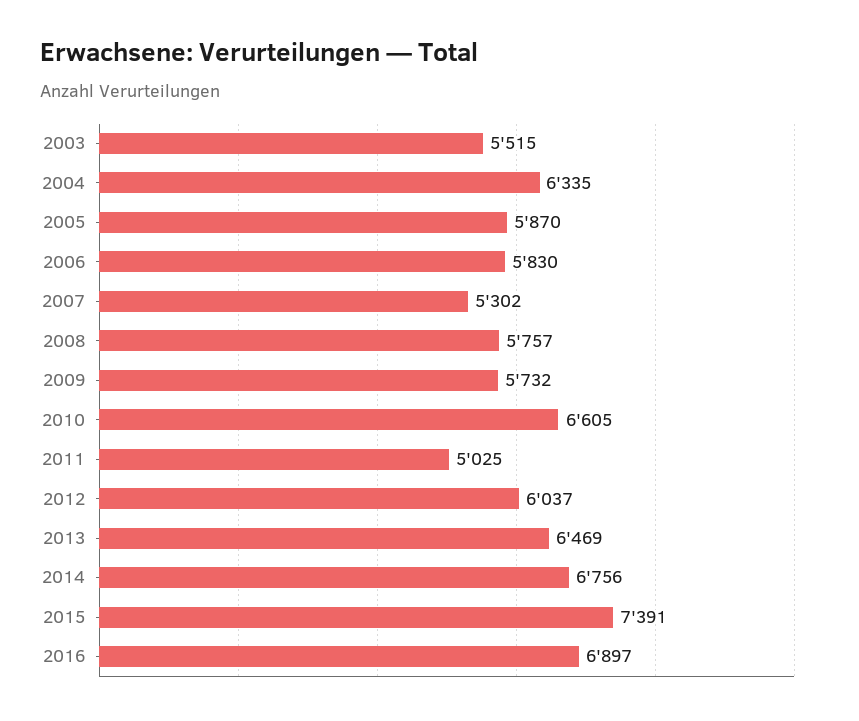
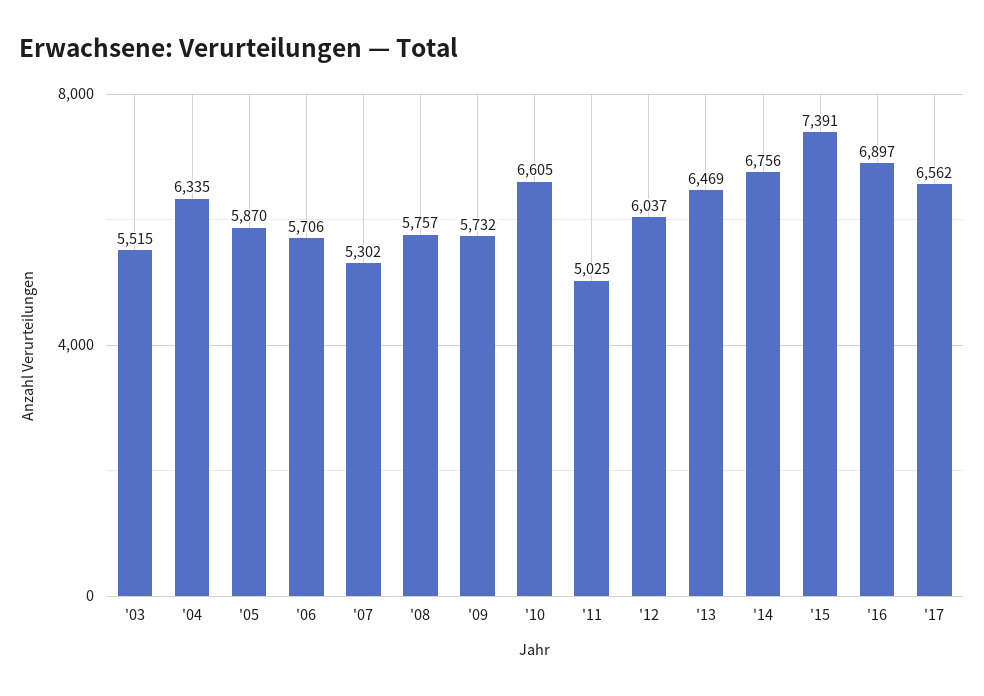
2006: 5830 -> 5706
'17: none -> 6562

